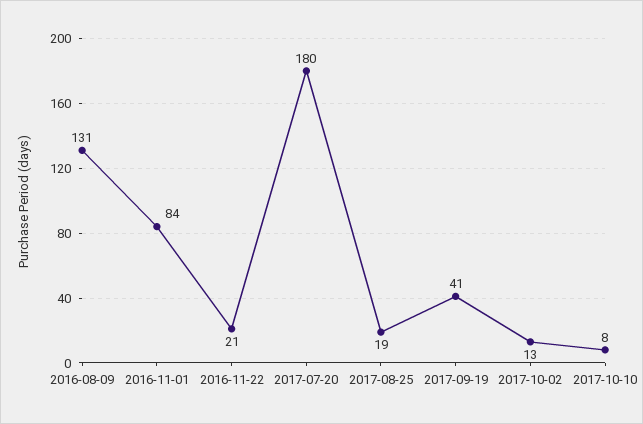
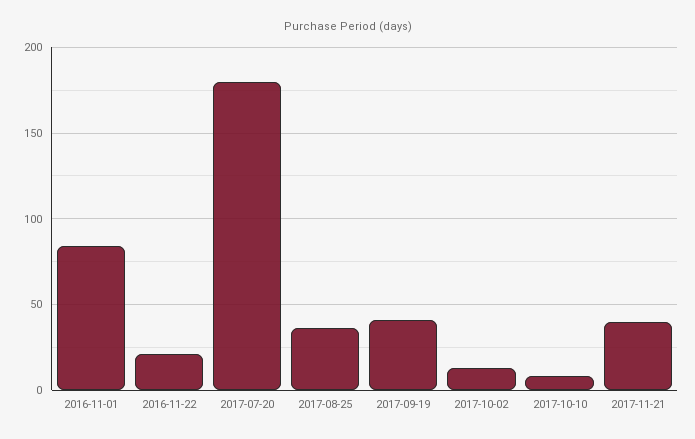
2016-08-09: 131 -> none
2017-08-25: 19 -> 35
2017-11-21: none -> 40

